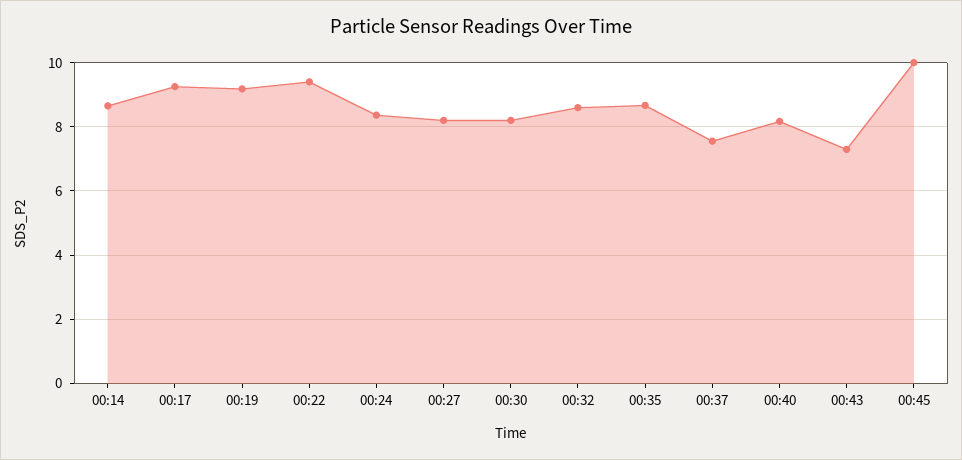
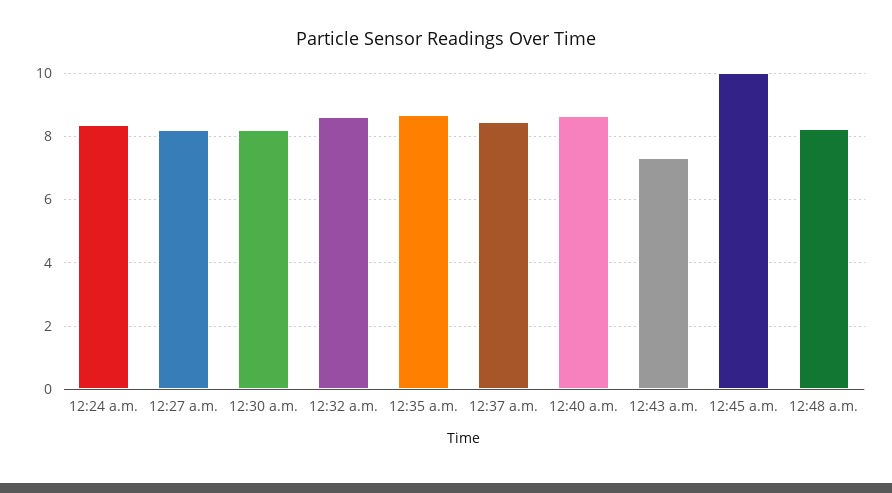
00:14: 8.6 -> none
00:17: 9.2 -> none
00:19: 9.2 -> none
00:22: 9.4 -> none
00:37: 7.6 -> 8.4
00:40: 8.2 -> 8.6
12:48 a.m.: none -> 8.2

